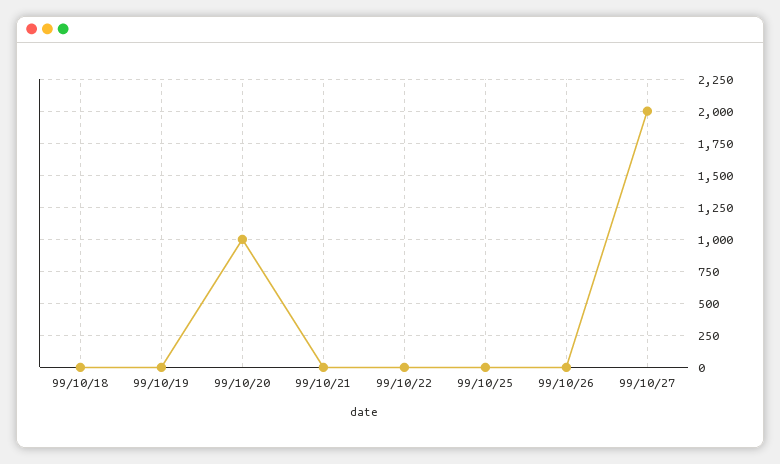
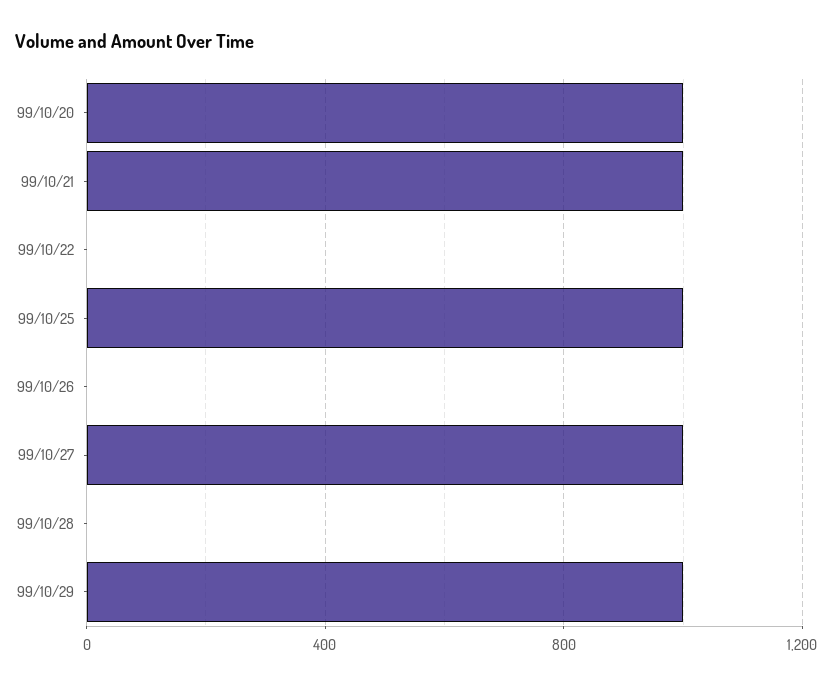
99/10/18: 0 -> none
99/10/19: 0 -> none
99/10/21: 0 -> 1000
99/10/25: 0 -> 1000
99/10/27: 2000 -> 1000
99/10/28: none -> 0
99/10/29: none -> 1000

